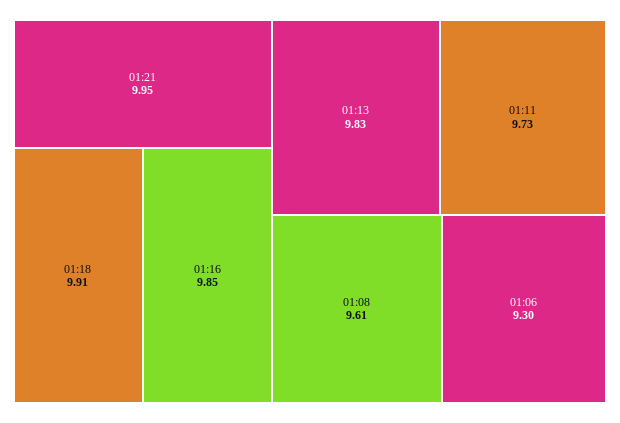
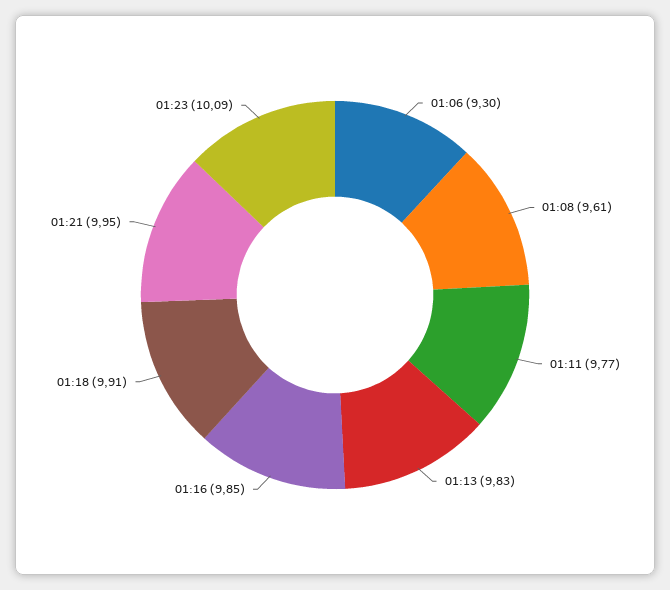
01:11: 9.73 -> 9.77
01:23: none -> 10.09

